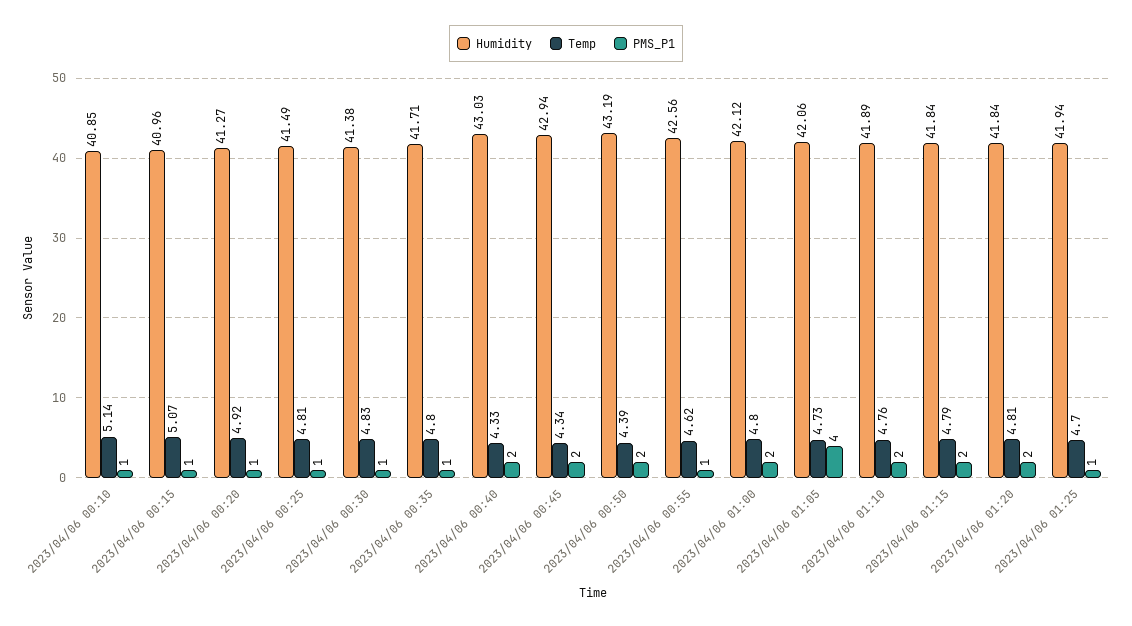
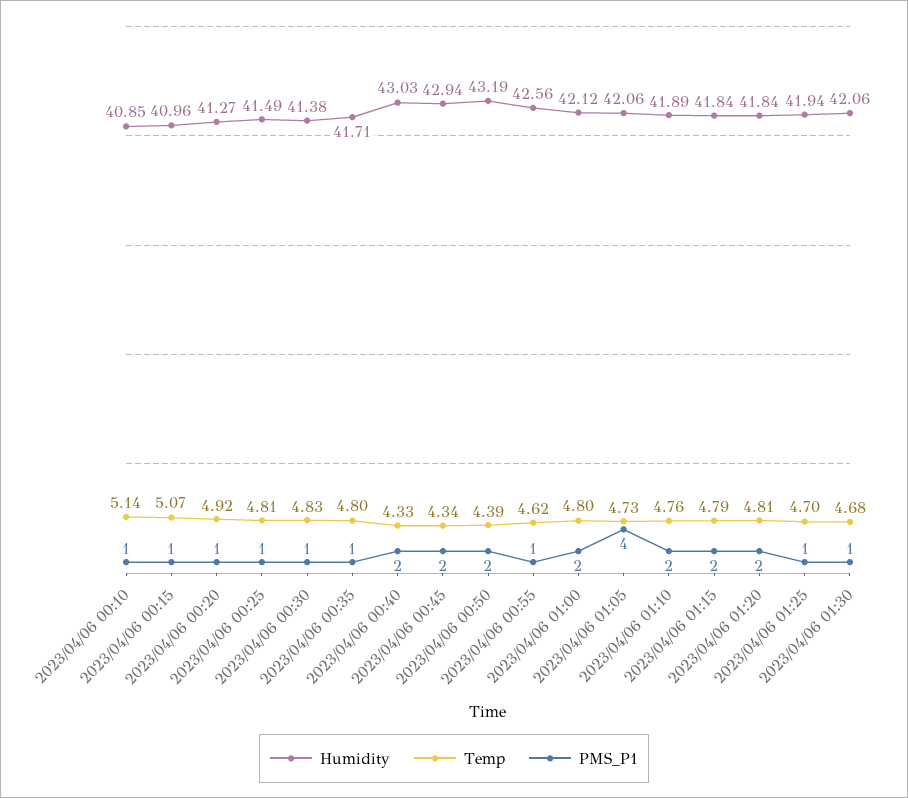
Humidity, 2023/04/06 01:30: none -> 42.06
Temp, 2023/04/06 01:30: none -> 4.68
PMS_P1, 2023/04/06 01:30: none -> 1

